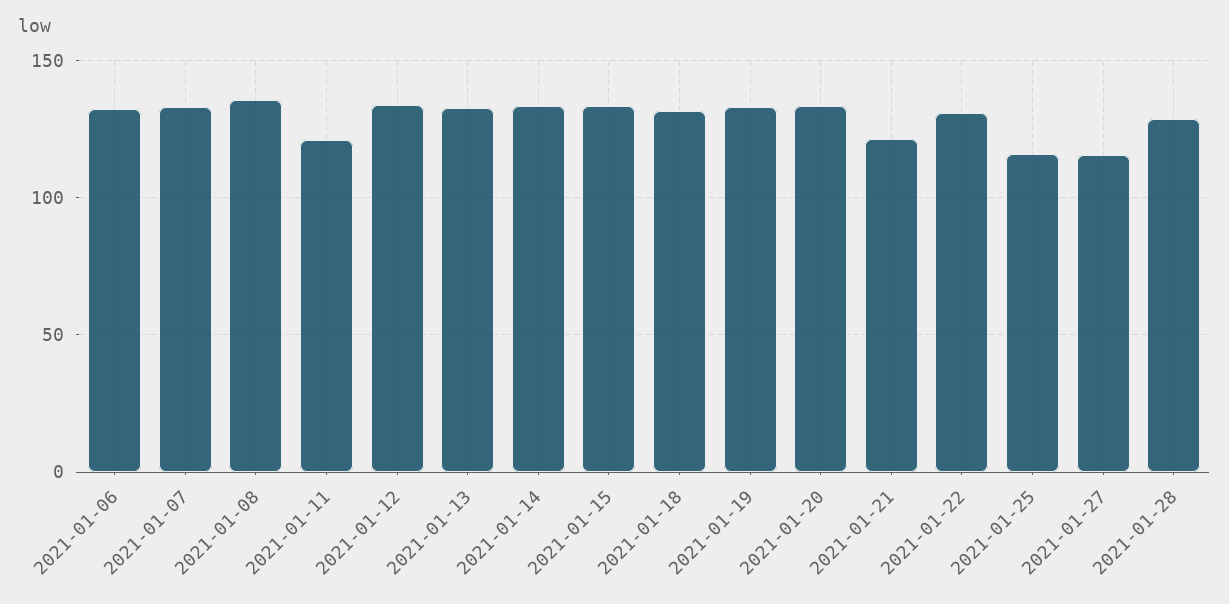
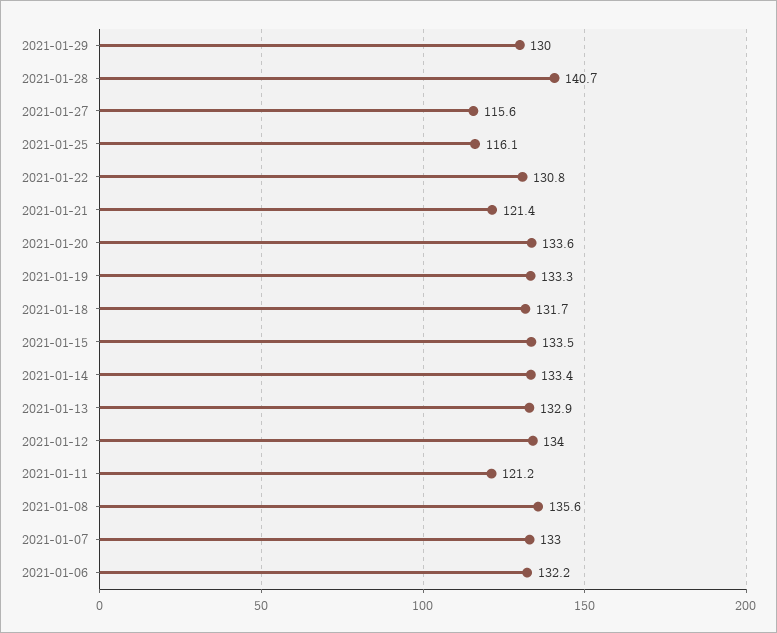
2021-01-28: 130 -> 140.7
2021-01-29: none -> 130

